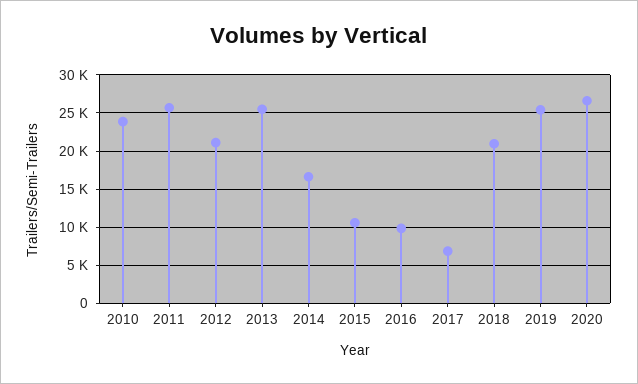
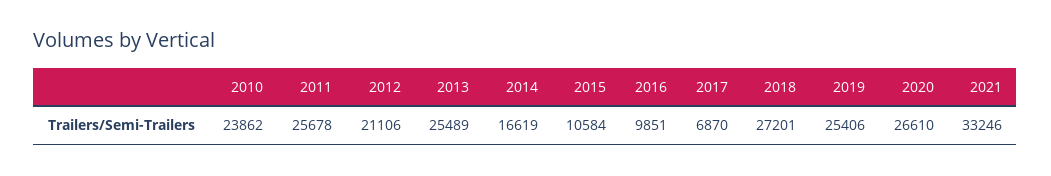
2018: 21000 -> 27201
2021: none -> 33246

